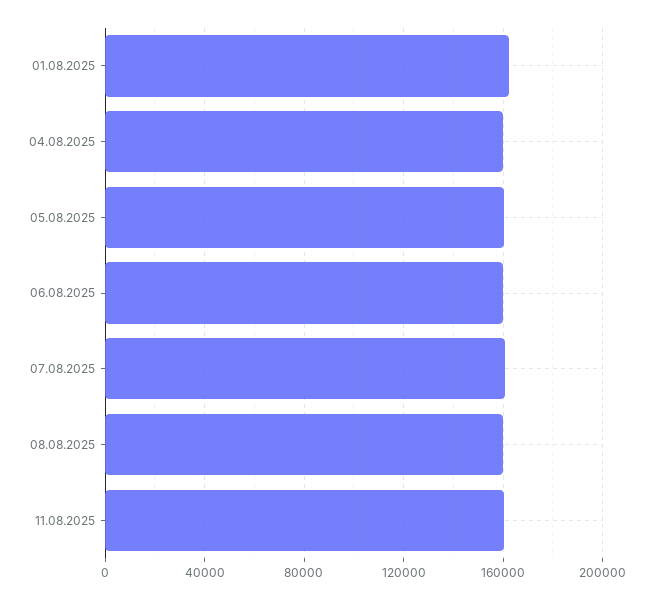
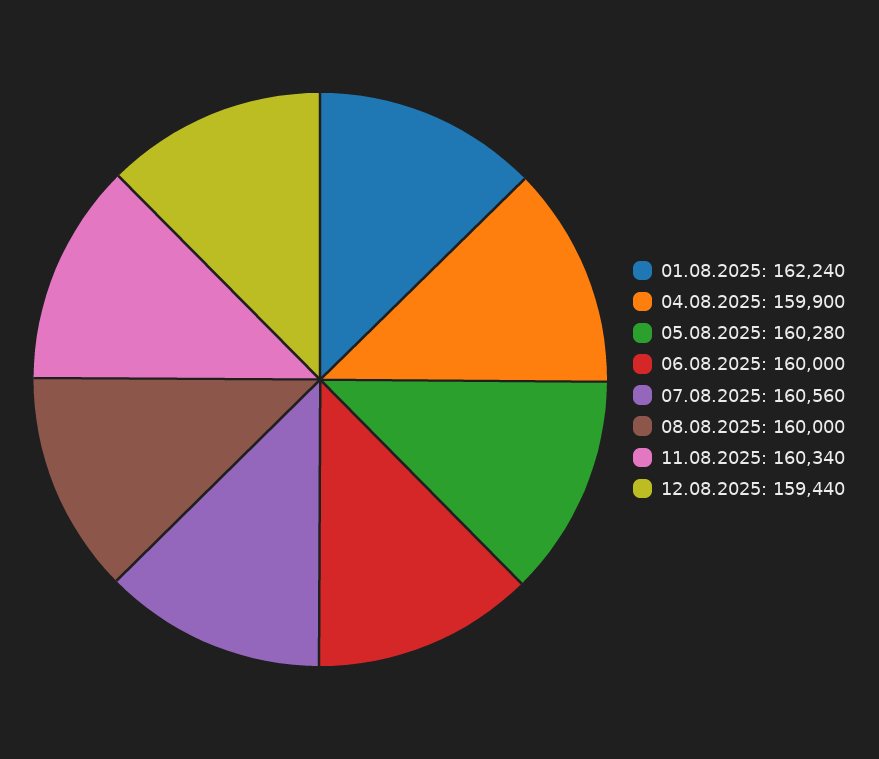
12.08.2025: none -> 159440

